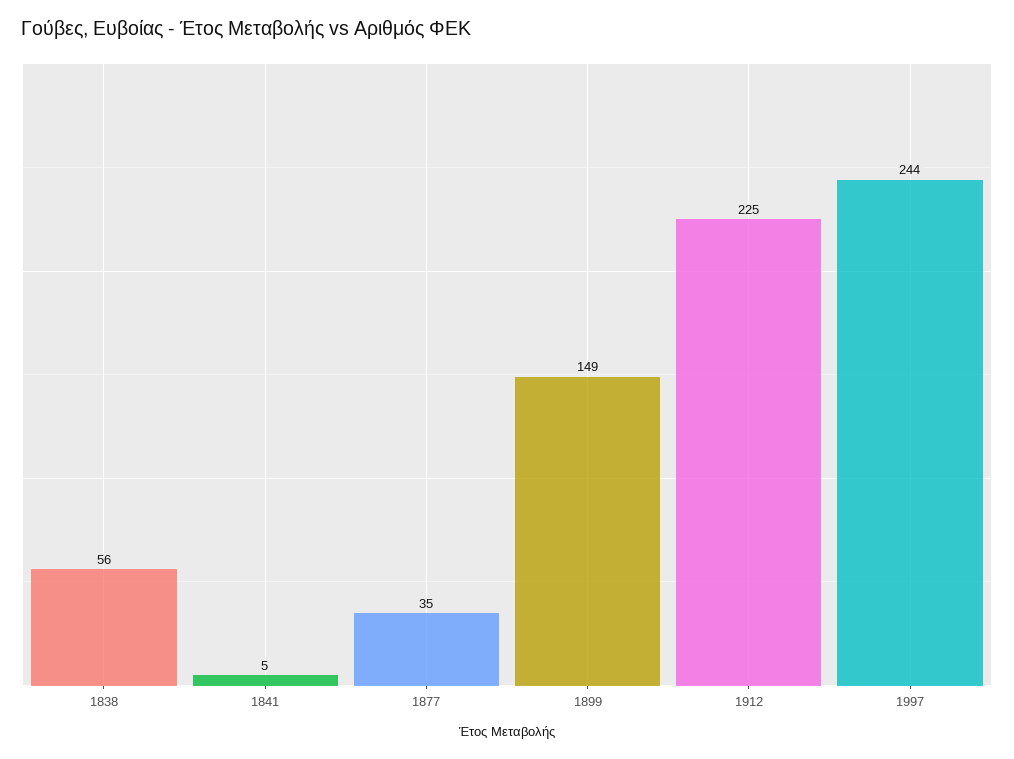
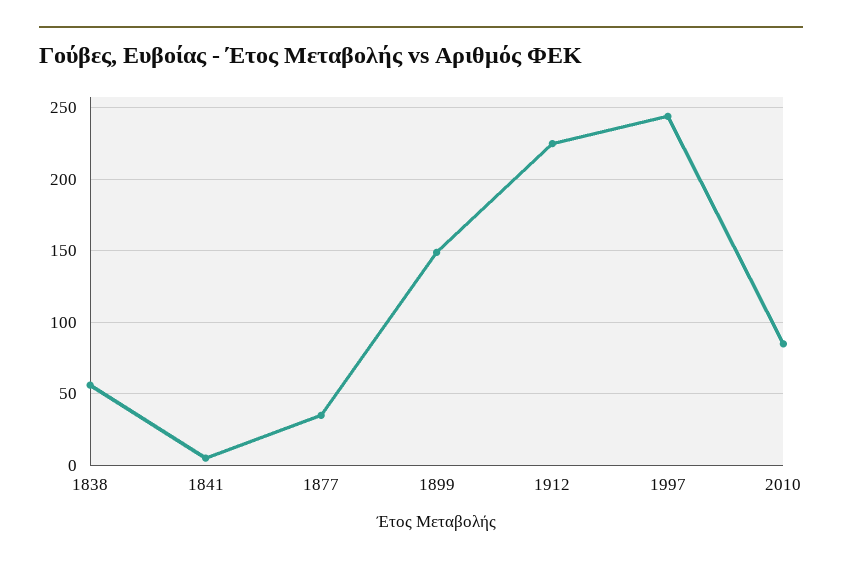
2010: none -> 85

